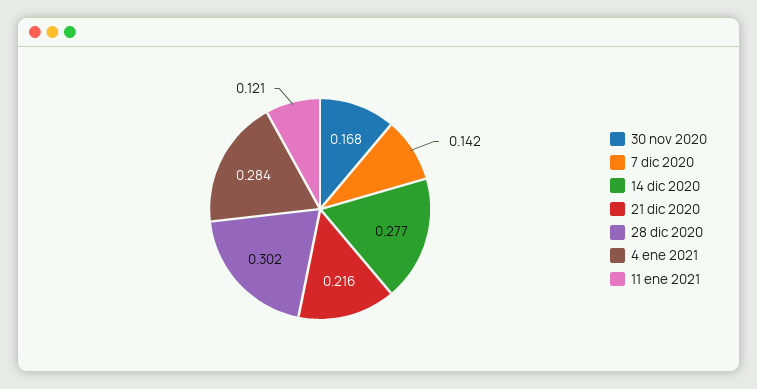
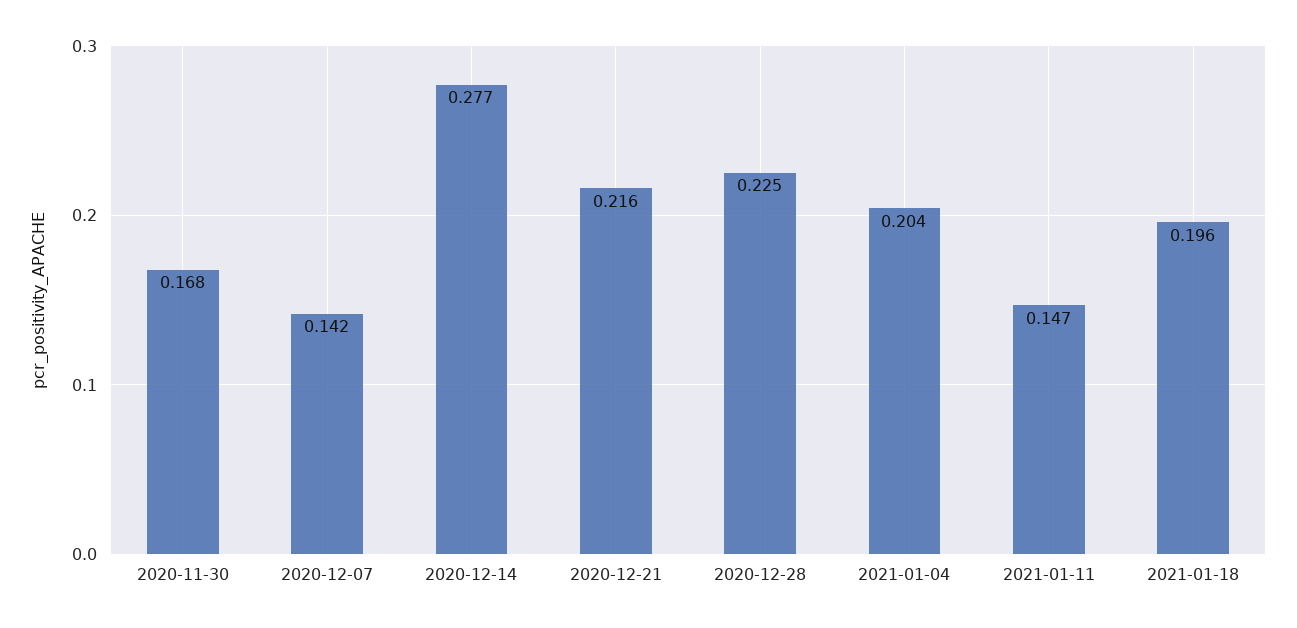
28 dic 2020: 0.302 -> 0.225
4 ene 2021: 0.284 -> 0.204
11 ene 2021: 0.121 -> 0.147
2021-01-18: none -> 0.196

